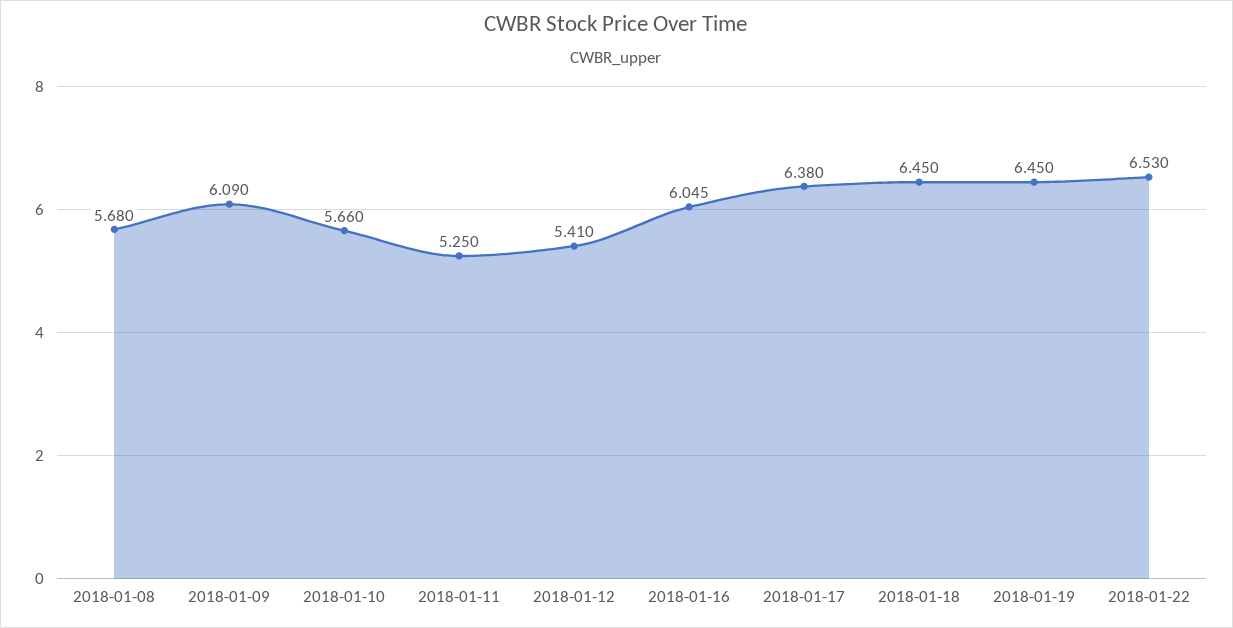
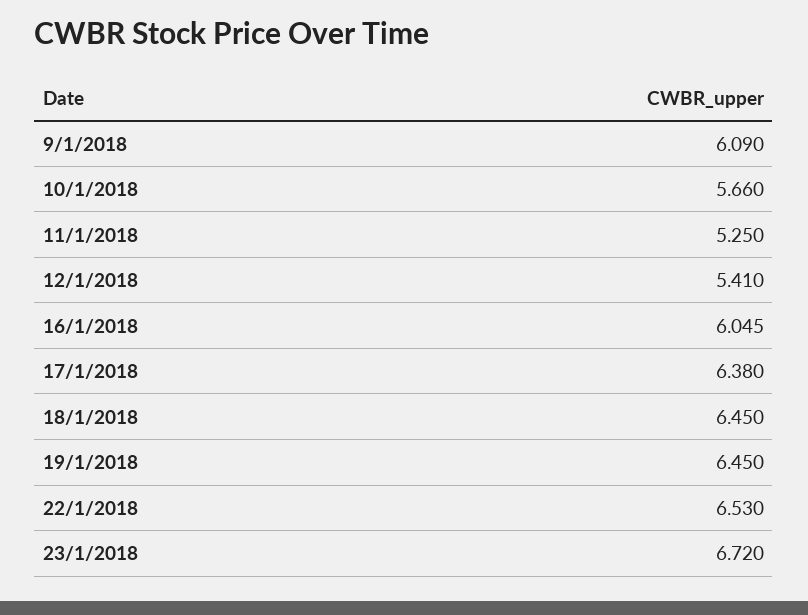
2018-01-08: 5.68 -> none
23/1/2018: none -> 6.72

